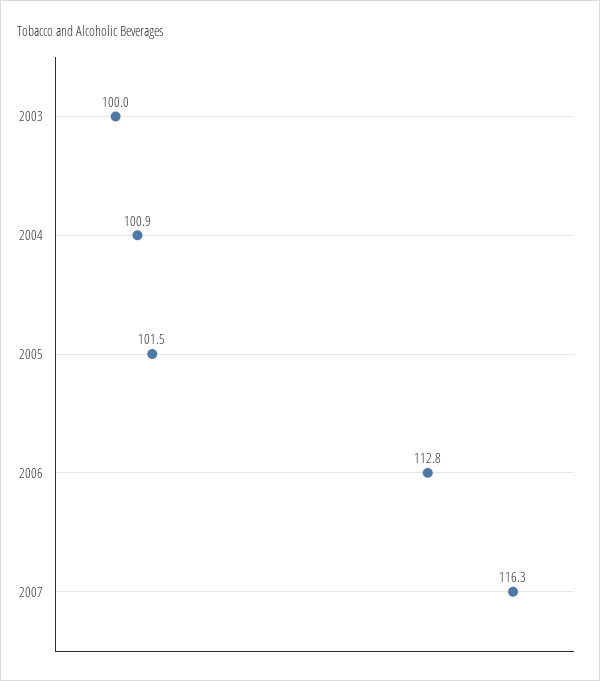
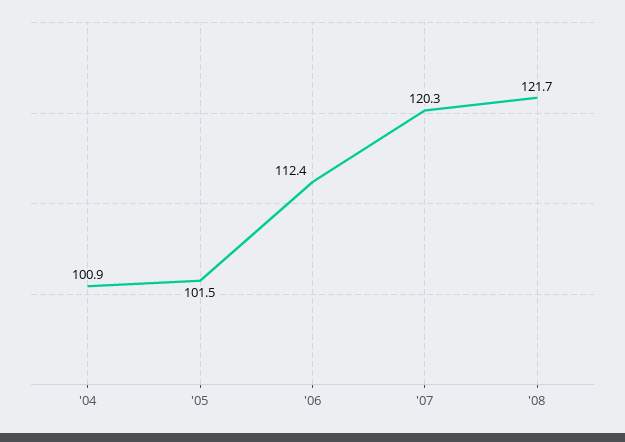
2003: 100 -> none
2006: 112.8 -> 112.4
2007: 116.3 -> 120.3
'08: none -> 121.7

